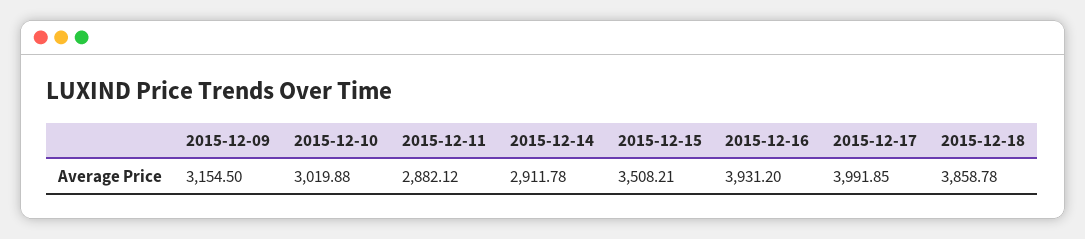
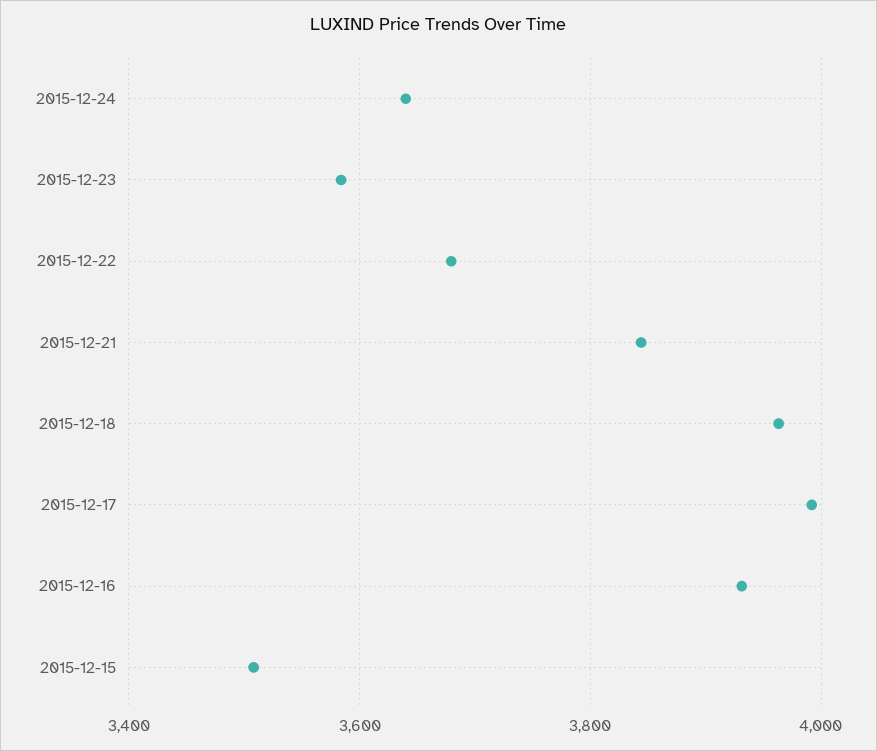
2015-12-09: 3154.5 -> none
2015-12-10: 3019.88 -> none
2015-12-11: 2882.12 -> none
2015-12-14: 2911.78 -> none
2015-12-18: 3858.78 -> 3960
2015-12-24: none -> 3640
2015-12-23: none -> 3580
2015-12-22: none -> 3680
2015-12-21: none -> 3840

